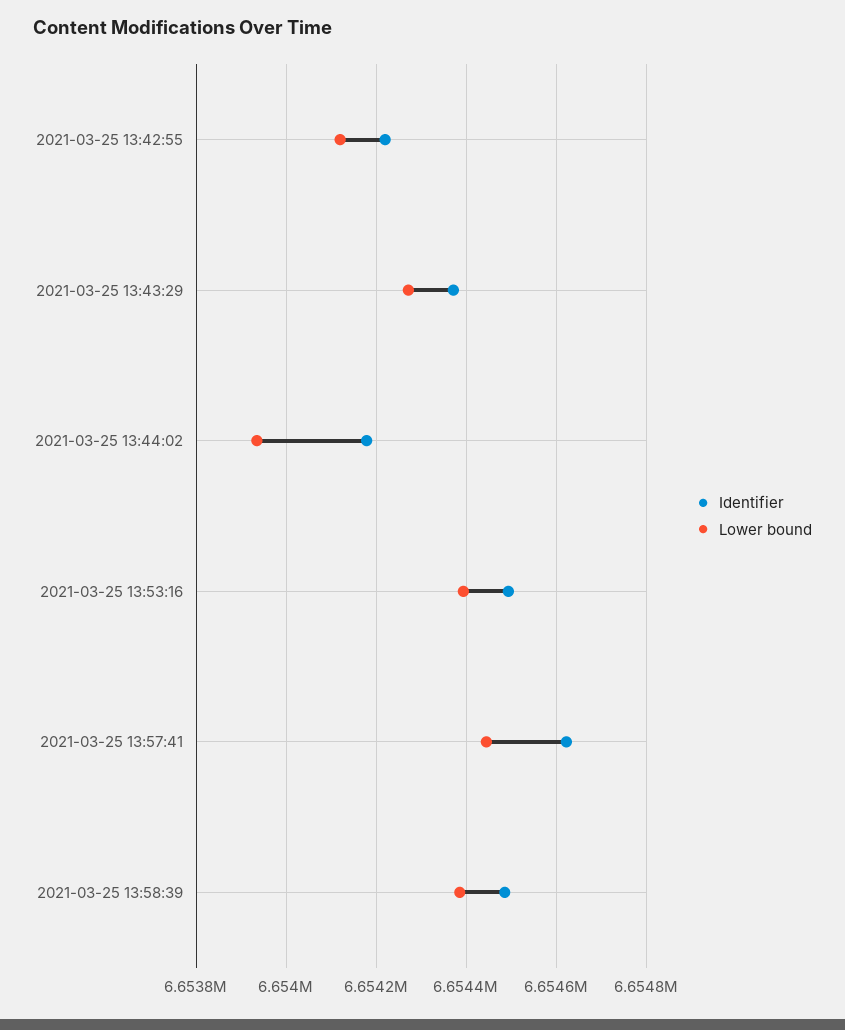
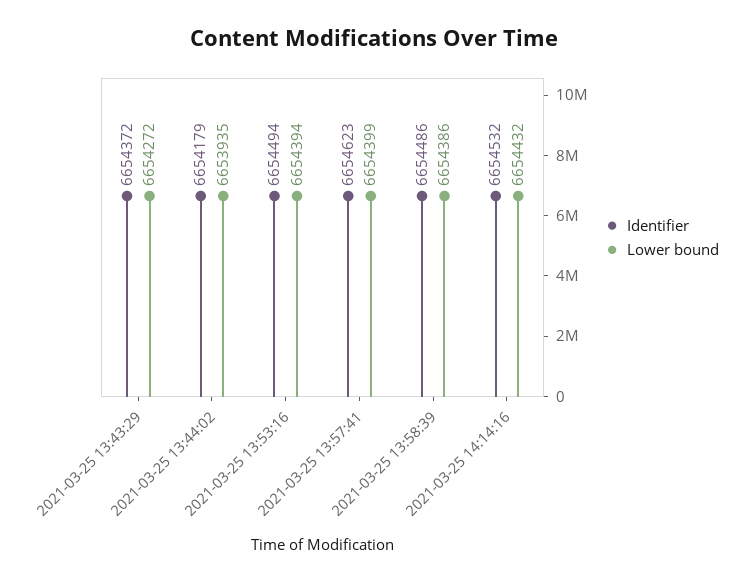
Identifier, 2021-03-25 13:42:55: 6654220 -> none
Lower bound, 2021-03-25 13:42:55: 6654120 -> none
Lower bound, 2021-03-25 13:57:41: 6654440 -> 6654399
Identifier, 2021-03-25 14:14:16: none -> 6654532
Lower bound, 2021-03-25 14:14:16: none -> 6654432

